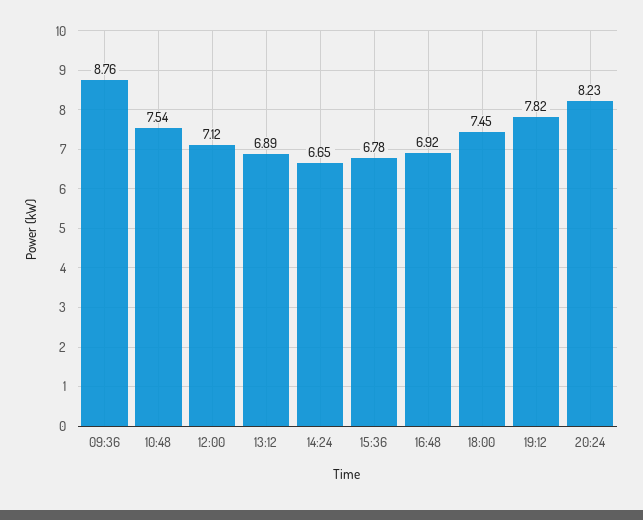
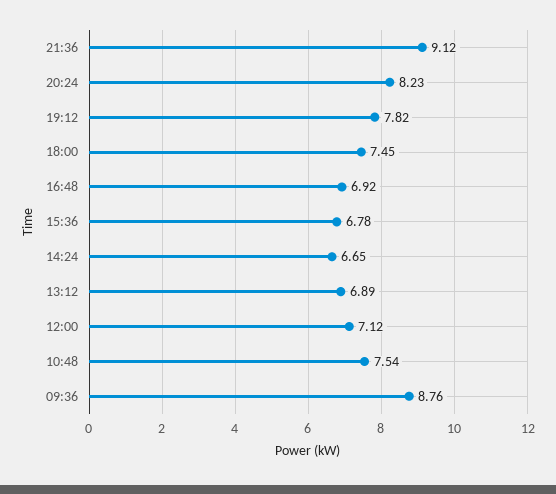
21:36: none -> 9.12

